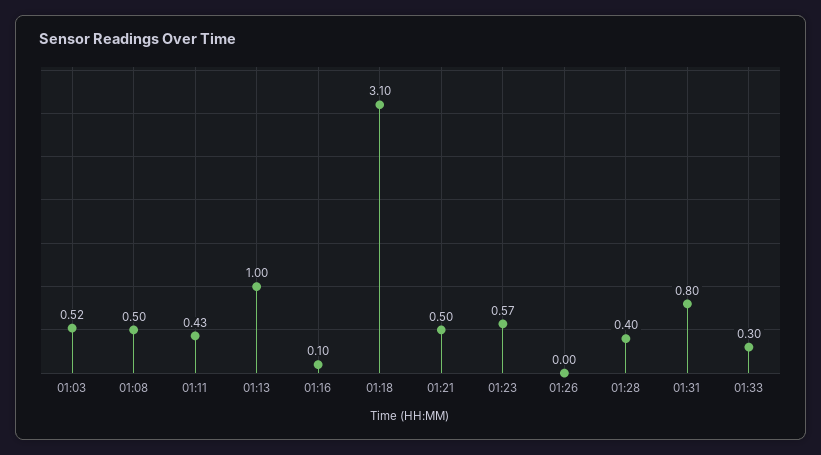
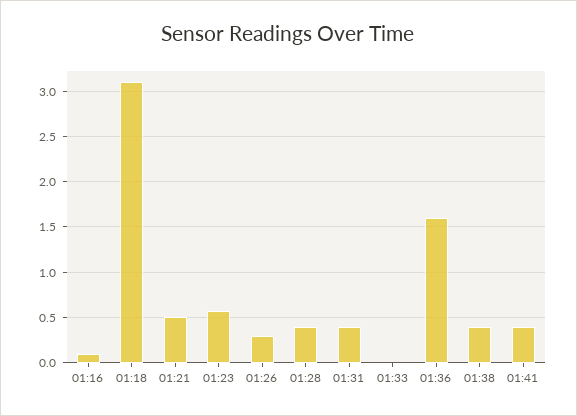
01:03: 0.52 -> none
01:08: 0.5 -> none
01:11: 0.43 -> none
01:13: 1 -> none
01:26: 0 -> 0.3
01:31: 0.8 -> 0.4
01:33: 0.3 -> 0
01:36: none -> 1.6
01:38: none -> 0.4
01:41: none -> 0.4

